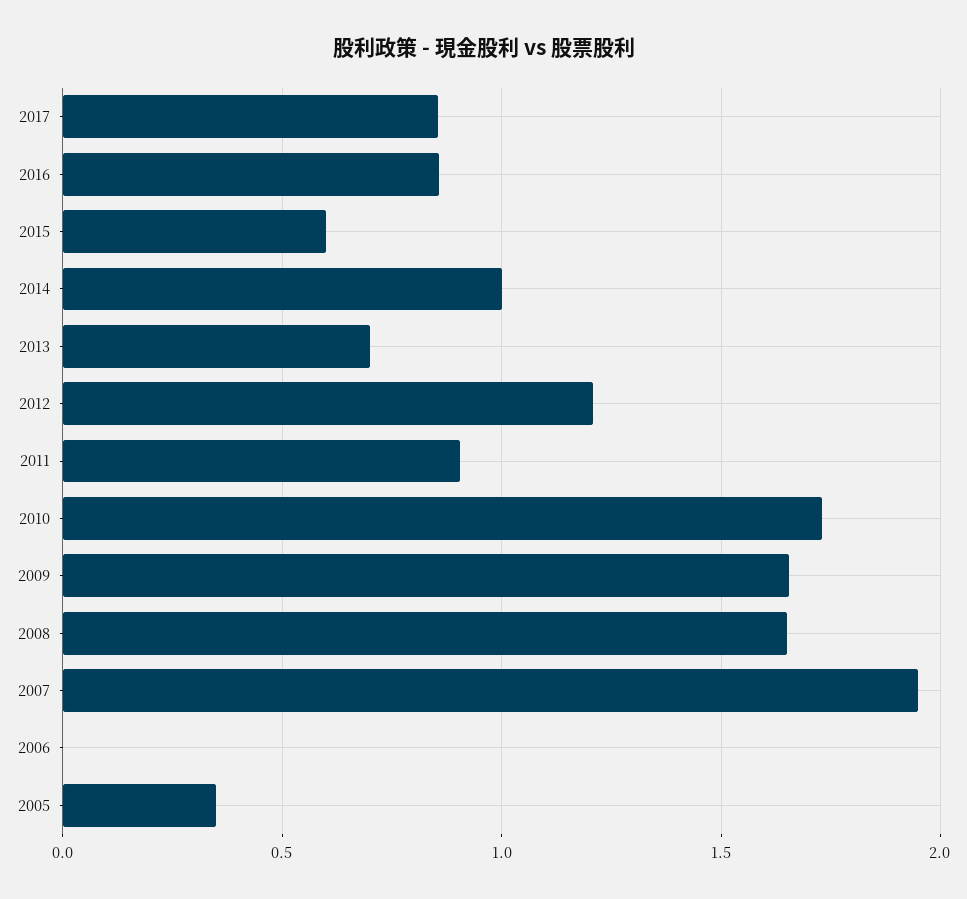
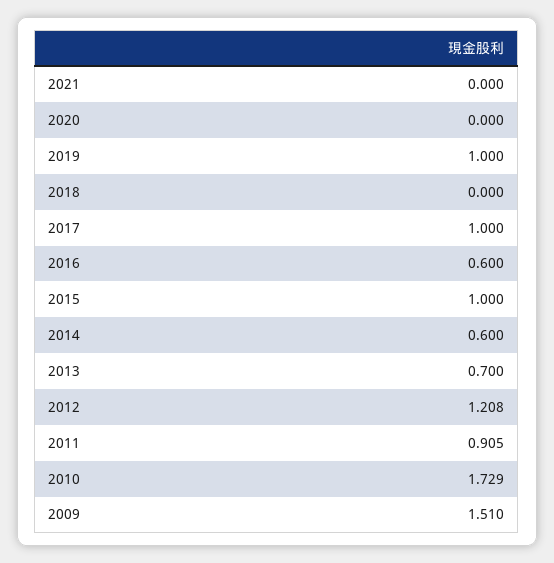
2017: 0.85 -> 1
2016: 0.85 -> 0.6
2015: 0.6 -> 1
2014: 1 -> 0.6
2009: 1.65 -> 1.51
2008: 1.65 -> none
2007: 1.95 -> none
2006: 0 -> none
2005: 0.35 -> none
2021: none -> 0
2020: none -> 0
2019: none -> 1
2018: none -> 0

